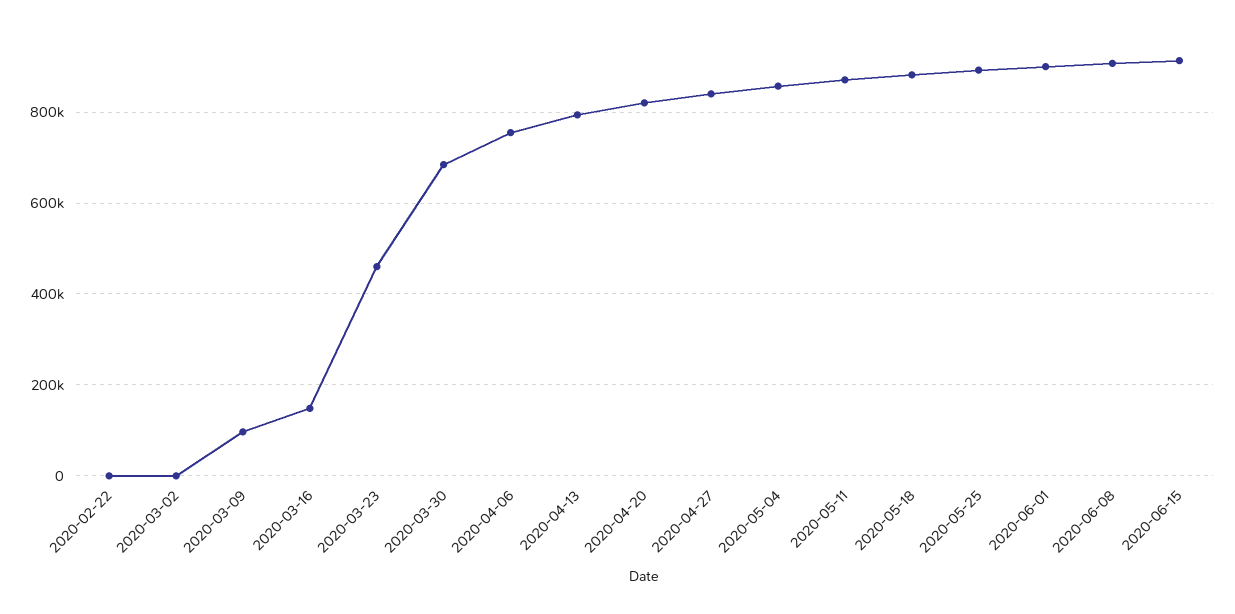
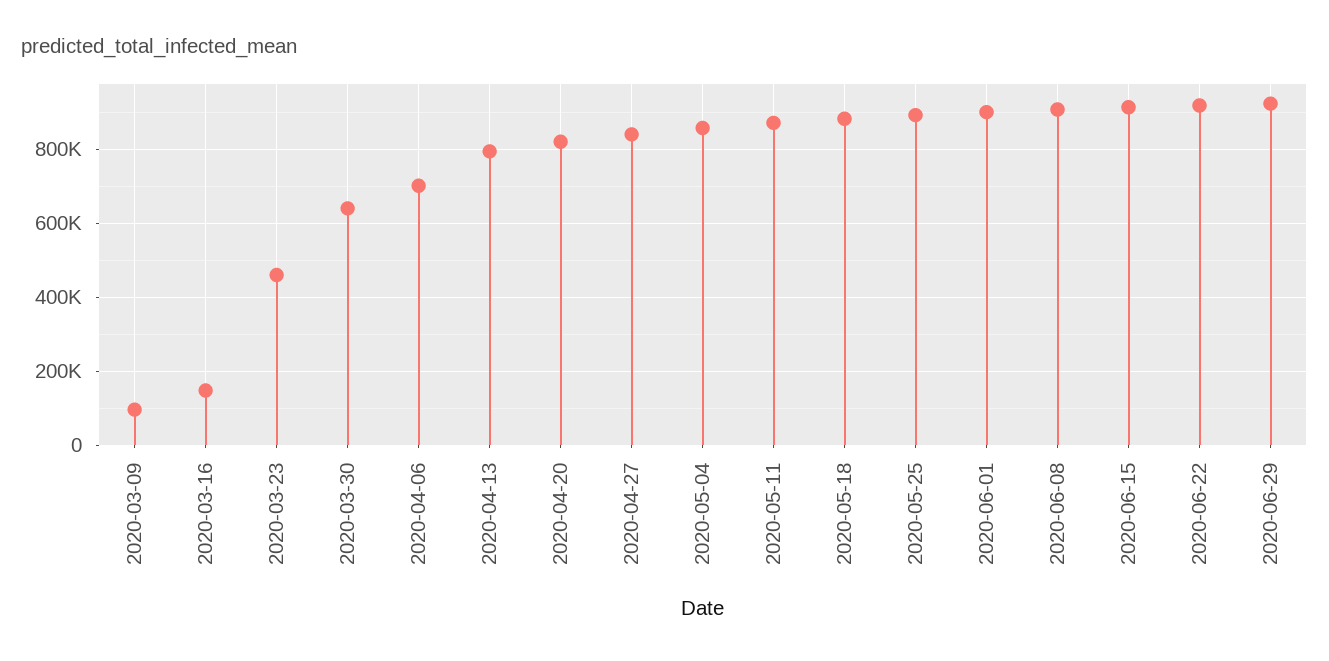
2020-02-22: 0 -> none
2020-03-02: 0 -> none
2020-03-30: 680000 -> 640000
2020-04-06: 760000 -> 700000
2020-06-22: none -> 920000
2020-06-29: none -> 920000

